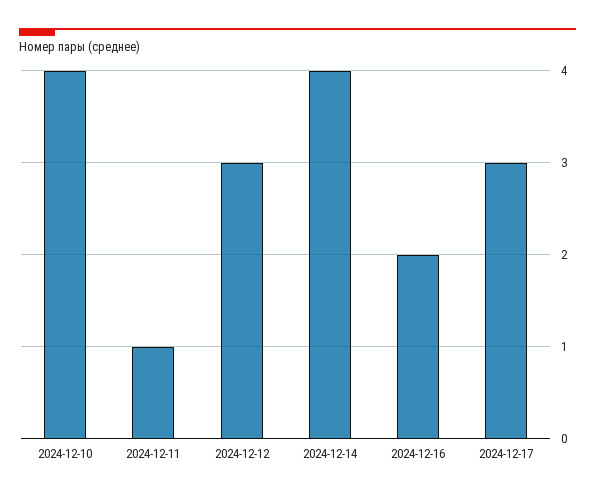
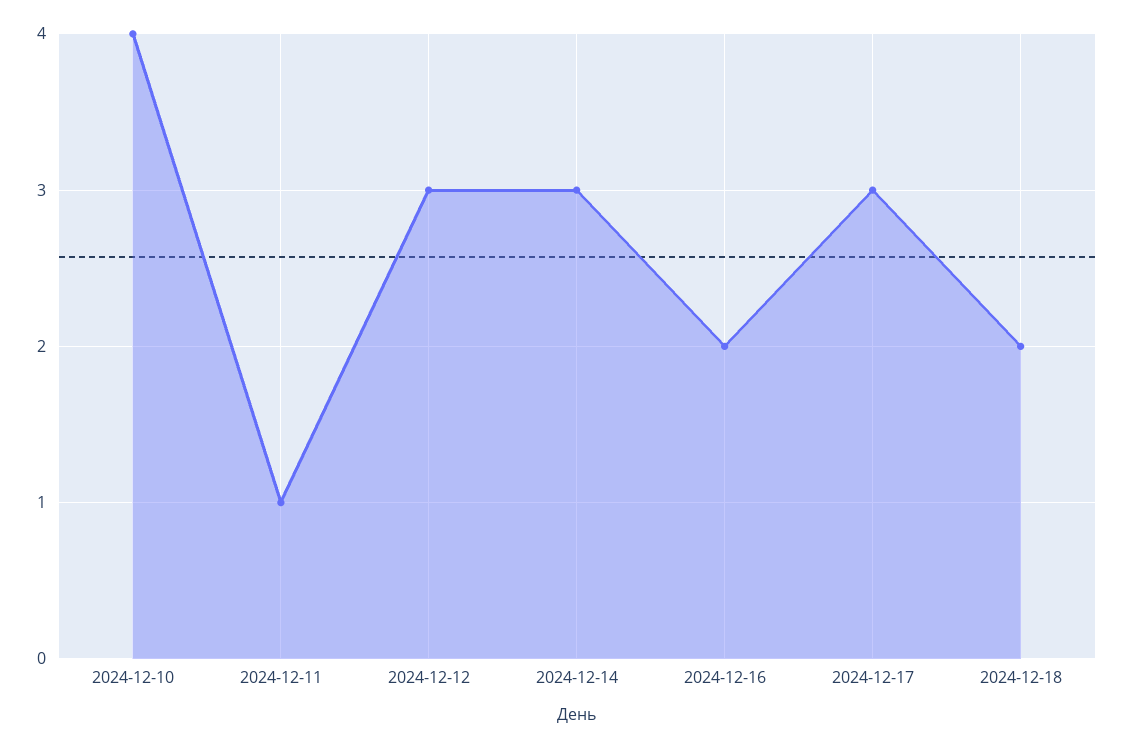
2024-12-14: 4 -> 3
2024-12-18: none -> 2

